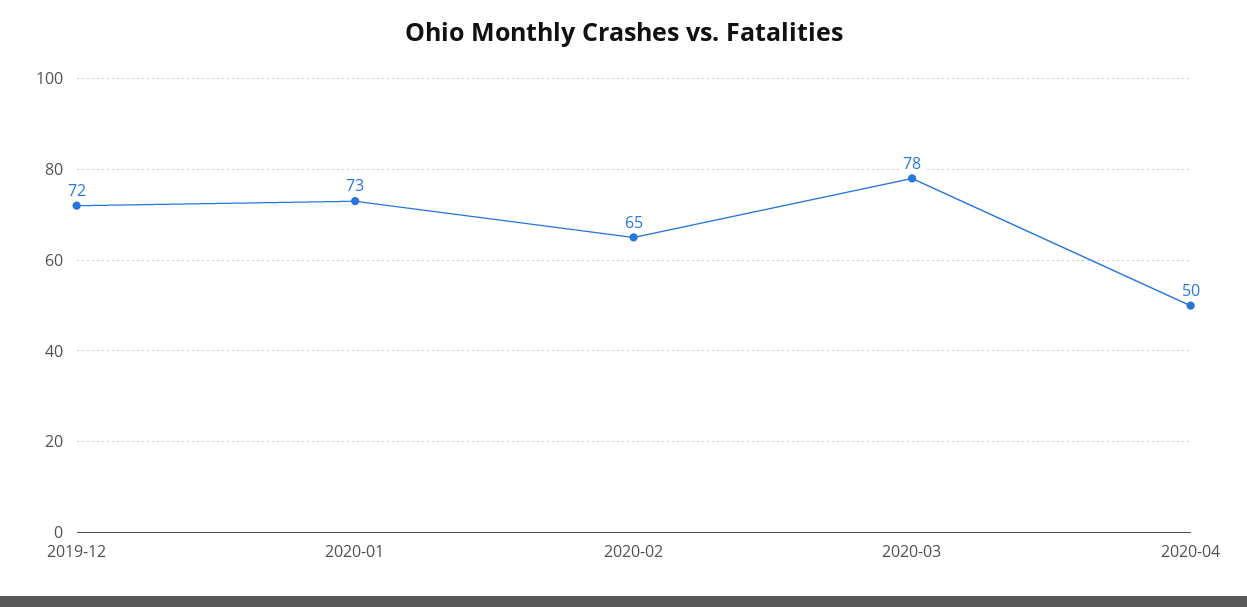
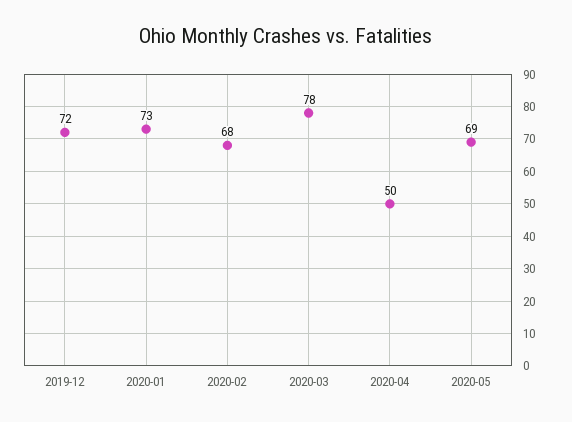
2020-02: 65 -> 68
2020-05: none -> 69

